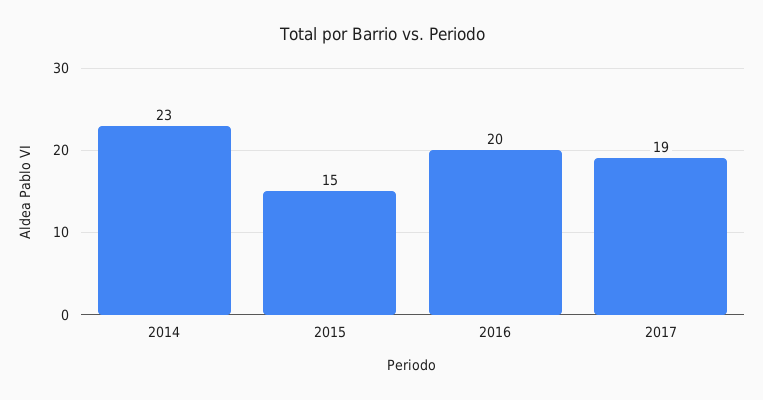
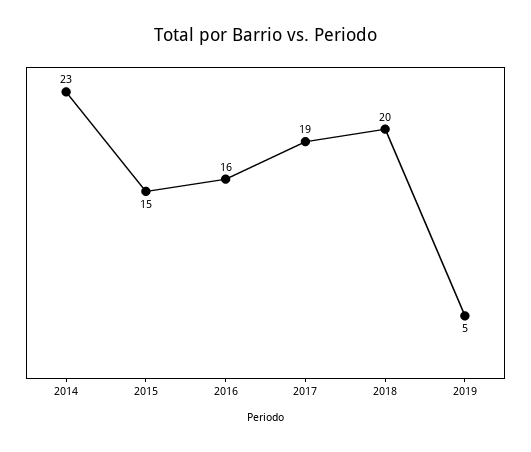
2016: 20 -> 16
2018: none -> 20
2019: none -> 5

